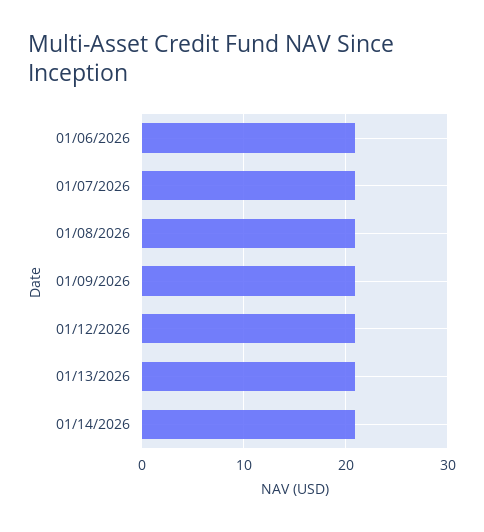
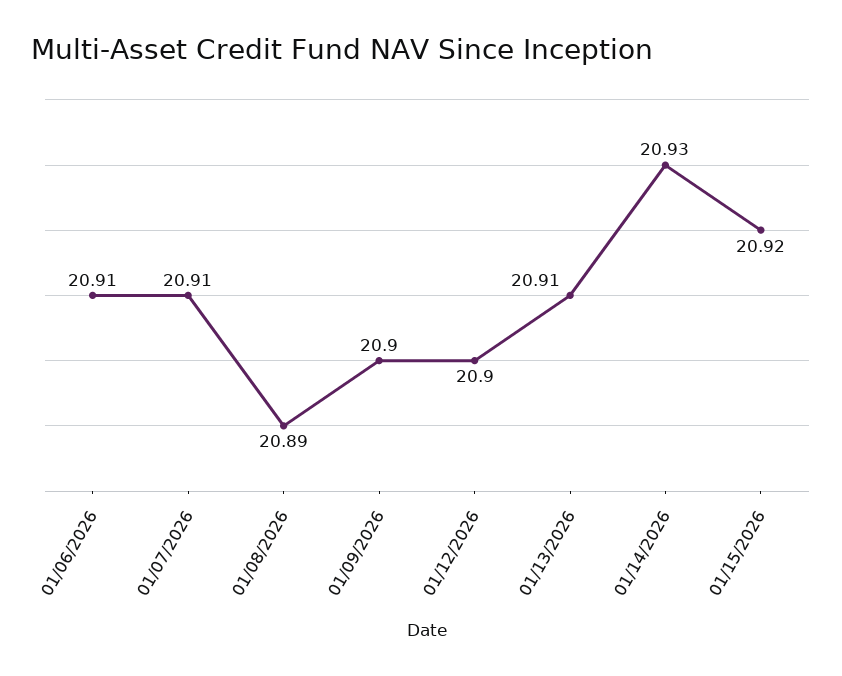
01/15/2026: none -> 20.92

